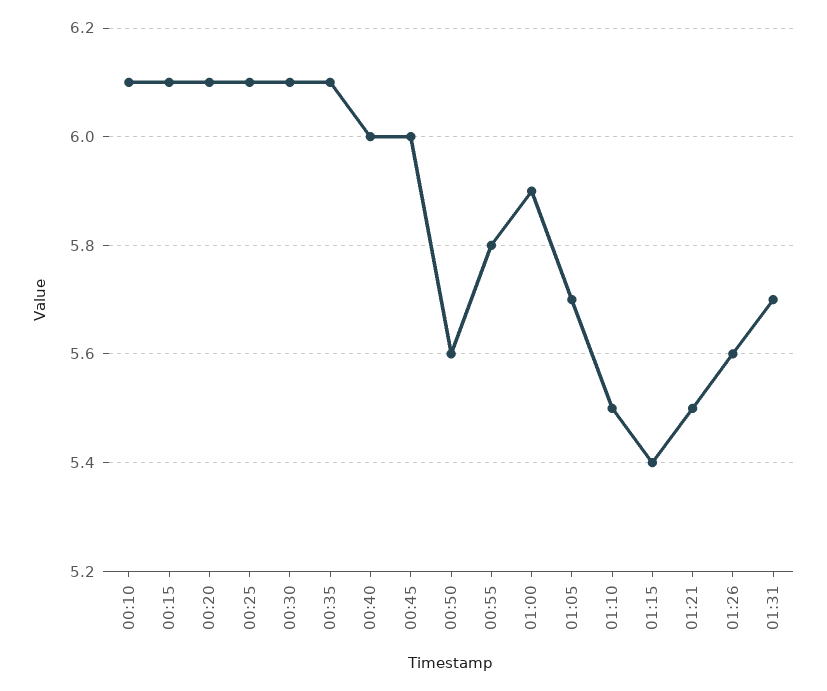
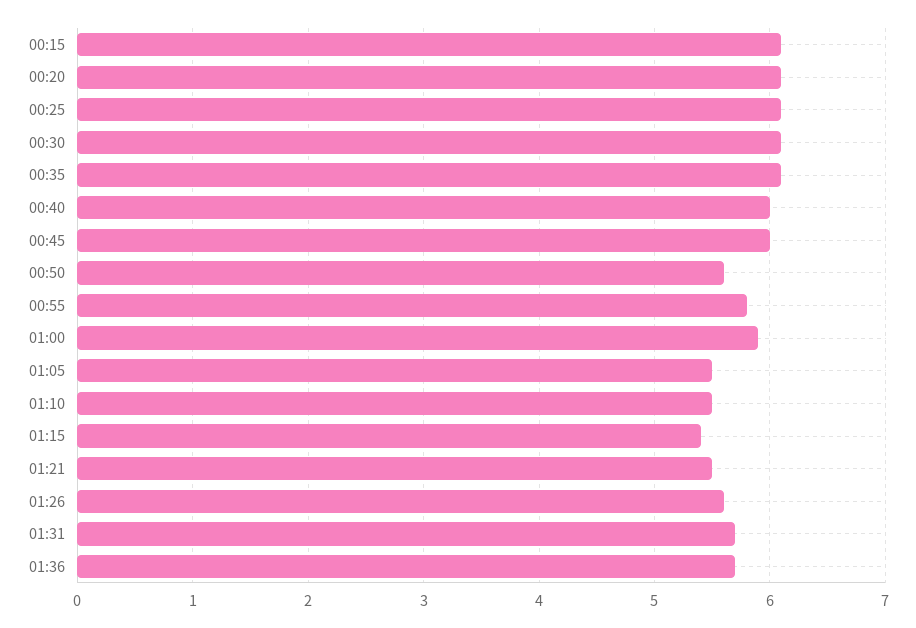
00:10: 6.1 -> none
01:05: 5.7 -> 5.5
01:36: none -> 5.7

